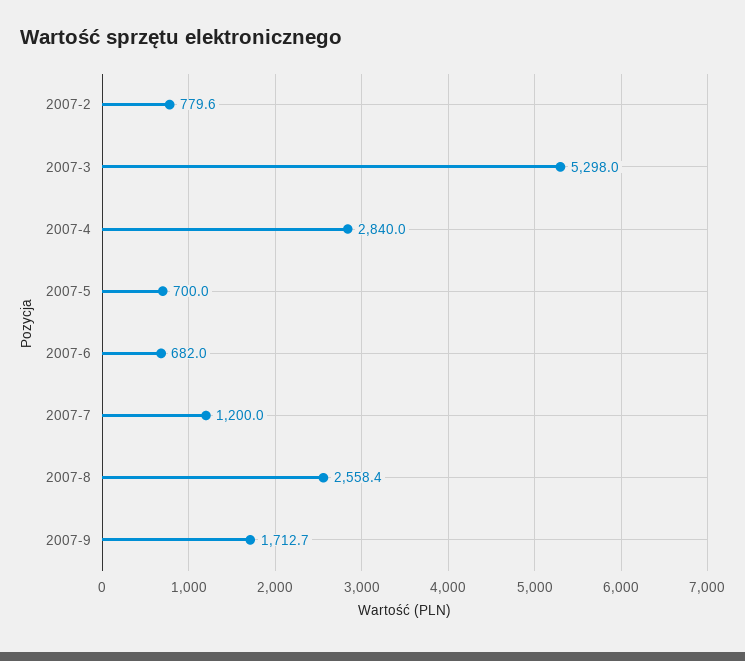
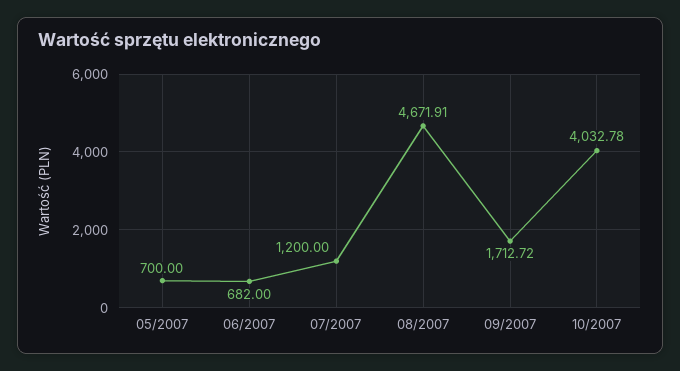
2007-2: 779.6 -> none
2007-3: 5298 -> none
2007-4: 2840 -> none
2007-8: 2558.4 -> 4671.91
10/2007: none -> 4032.78

